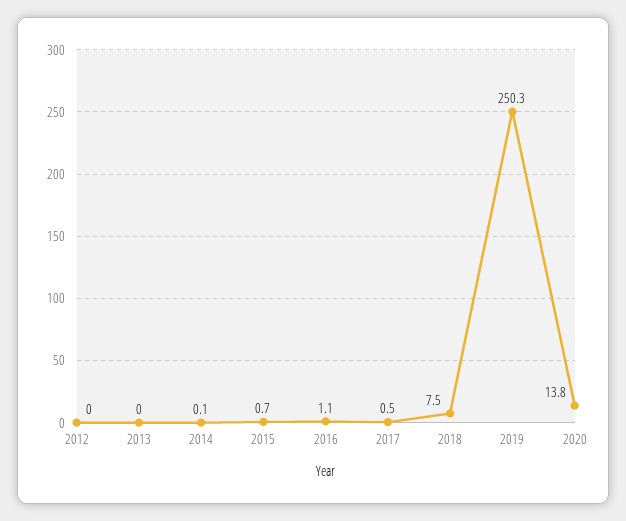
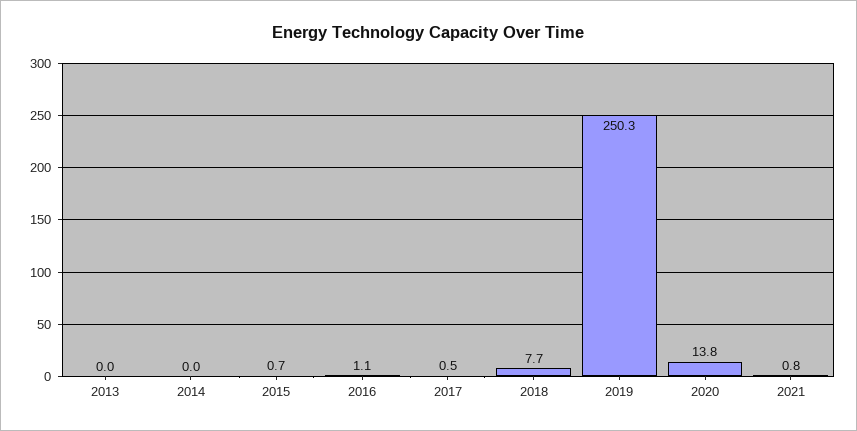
2012: 0 -> none
2014: 0.1 -> 0
2018: 7.5 -> 7.7
2021: none -> 0.8

